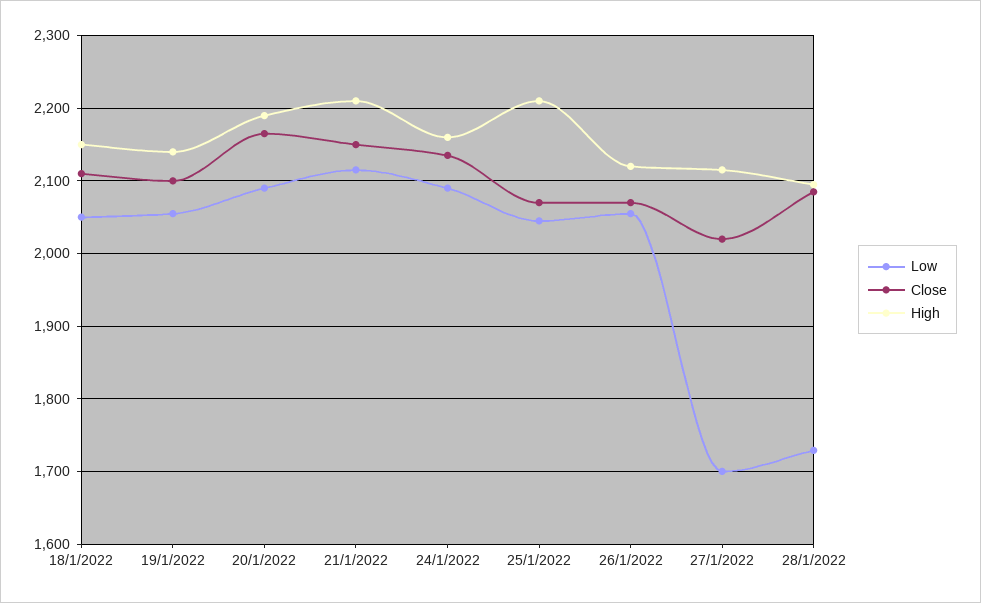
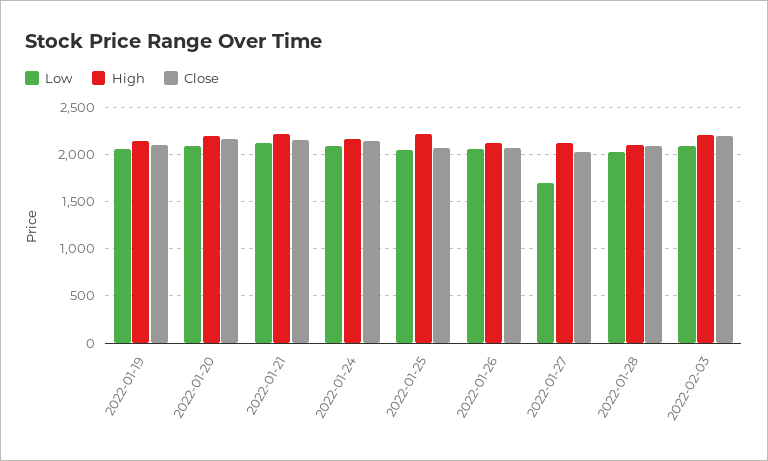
Low, 18/1/2022: 2050 -> none
Close, 18/1/2022: 2110 -> none
High, 18/1/2022: 2150 -> none
Low, 28/1/2022: 1730 -> 2000
Low, 2022-02-03: none -> 2100
High, 2022-02-03: none -> 2200
Close, 2022-02-03: none -> 2200

